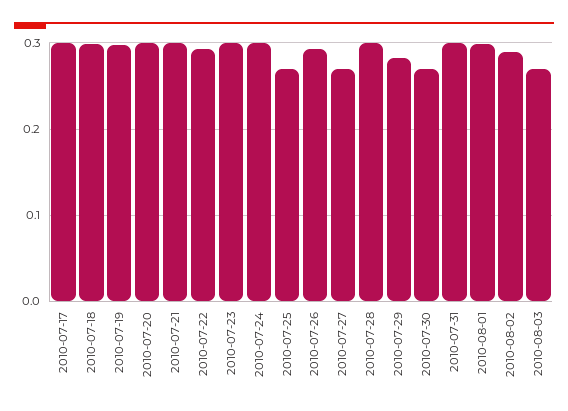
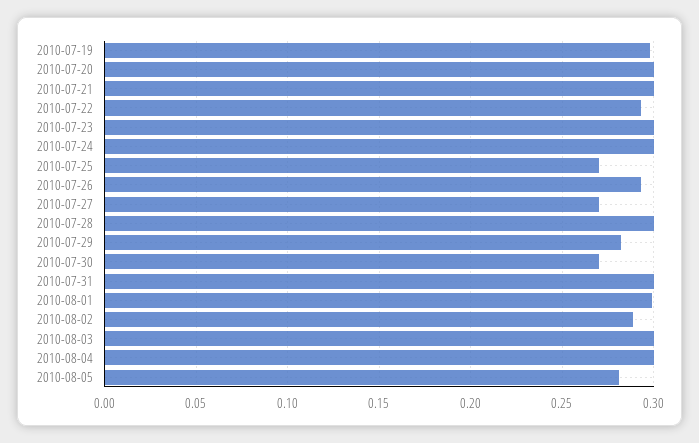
2010-07-17: 0.3 -> none
2010-07-18: 0.3 -> none
2010-08-03: 0.27 -> 0.3
2010-08-04: none -> 0.3
2010-08-05: none -> 0.28

